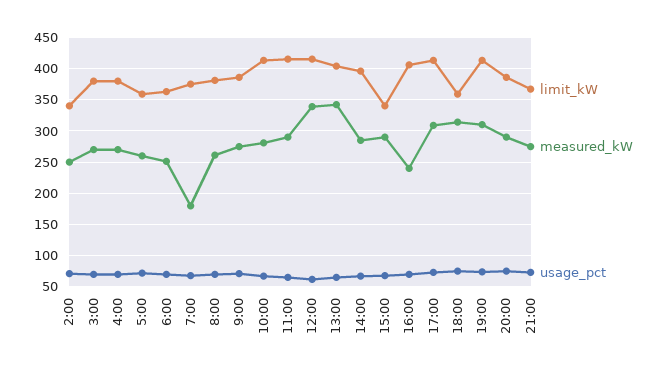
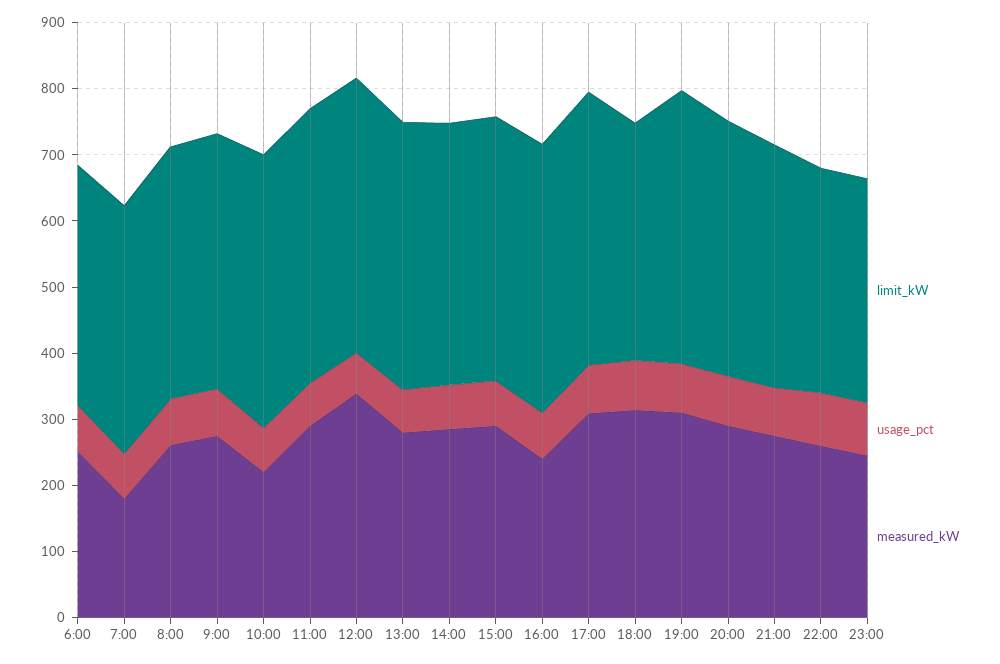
limit_kW, 2:00: 340 -> none
measured_kW, 2:00: 250 -> none
usage_pct, 2:00: 70 -> none
limit_kW, 3:00: 380 -> none
measured_kW, 3:00: 270 -> none
usage_pct, 3:00: 70 -> none
limit_kW, 4:00: 380 -> none
measured_kW, 4:00: 270 -> none
usage_pct, 4:00: 70 -> none
limit_kW, 5:00: 360 -> none
measured_kW, 5:00: 260 -> none
usage_pct, 5:00: 70 -> none
measured_kW, 10:00: 280 -> 220
measured_kW, 13:00: 340 -> 280
limit_kW, 15:00: 340 -> 400
limit_kW, 22:00: none -> 340
usage_pct, 22:00: none -> 80
measured_kW, 22:00: none -> 260
limit_kW, 23:00: none -> 340
usage_pct, 23:00: none -> 80
measured_kW, 23:00: none -> 240

